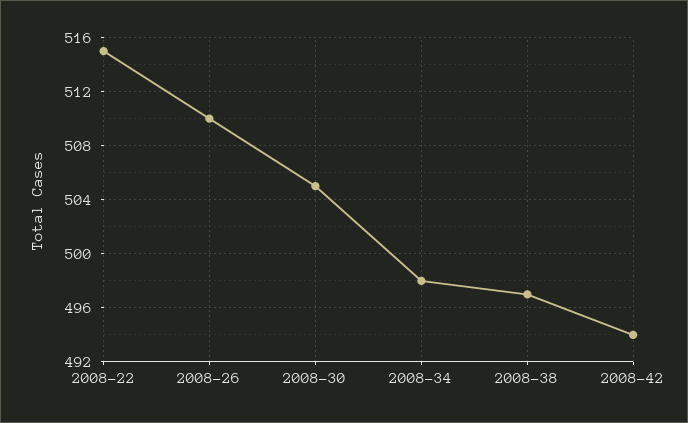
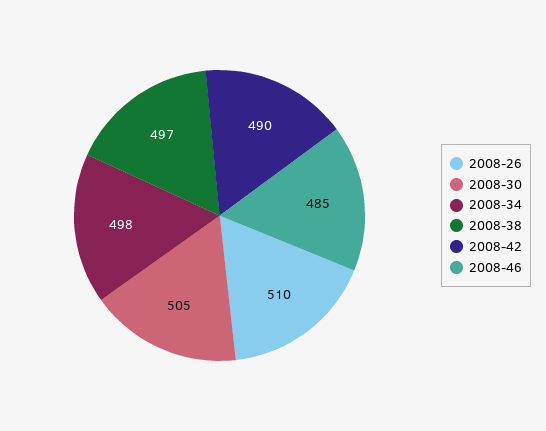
2008-22: 515 -> none
2008-42: 494 -> 490
2008-46: none -> 485

